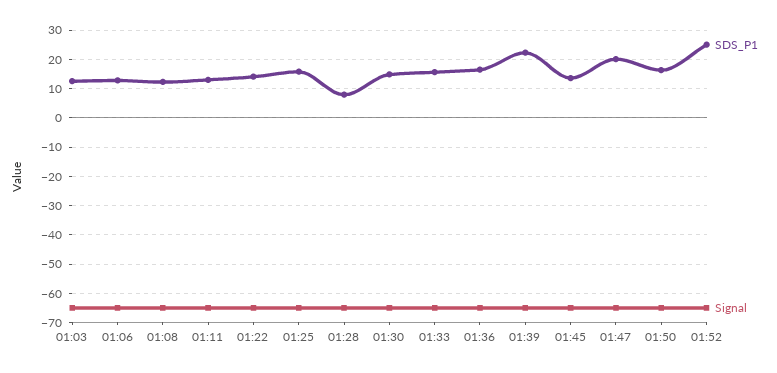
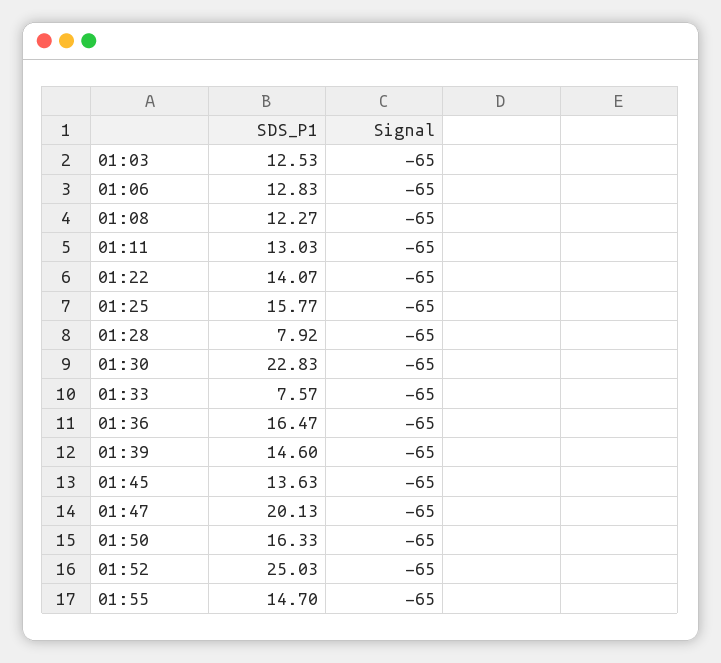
SDS_P1, 01:30: 15 -> 22.83
SDS_P1, 01:33: 15 -> 7.57
SDS_P1, 01:39: 22.5 -> 14.6
SDS_P1, 01:55: none -> 14.7
Signal, 01:55: none -> -65

